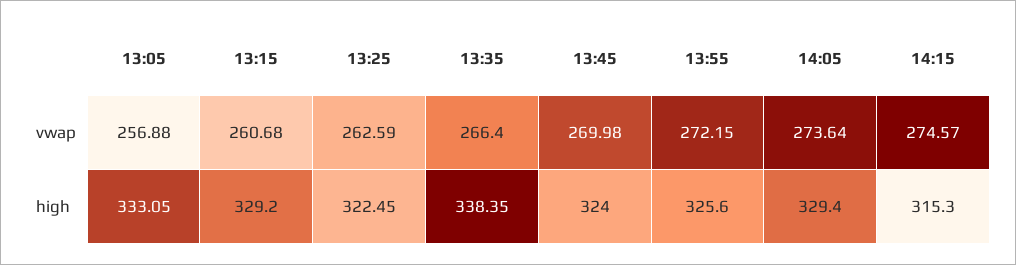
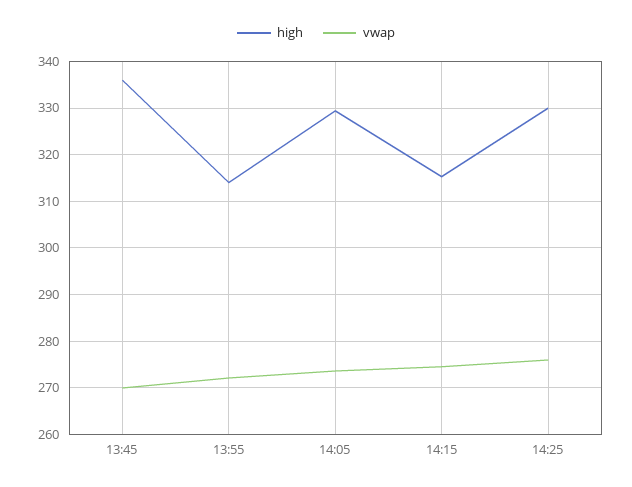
vwap, 13:05: 256.88 -> none
vwap, 13:15: 260.68 -> none
vwap, 13:25: 262.59 -> none
vwap, 13:35: 266.4 -> none
high, 13:05: 333.05 -> none
high, 13:15: 329.2 -> none
high, 13:25: 322.45 -> none
high, 13:35: 338.35 -> none
high, 13:45: 324 -> 336
high, 13:55: 325.6 -> 314
high, 14:25: none -> 330
vwap, 14:25: none -> 276

